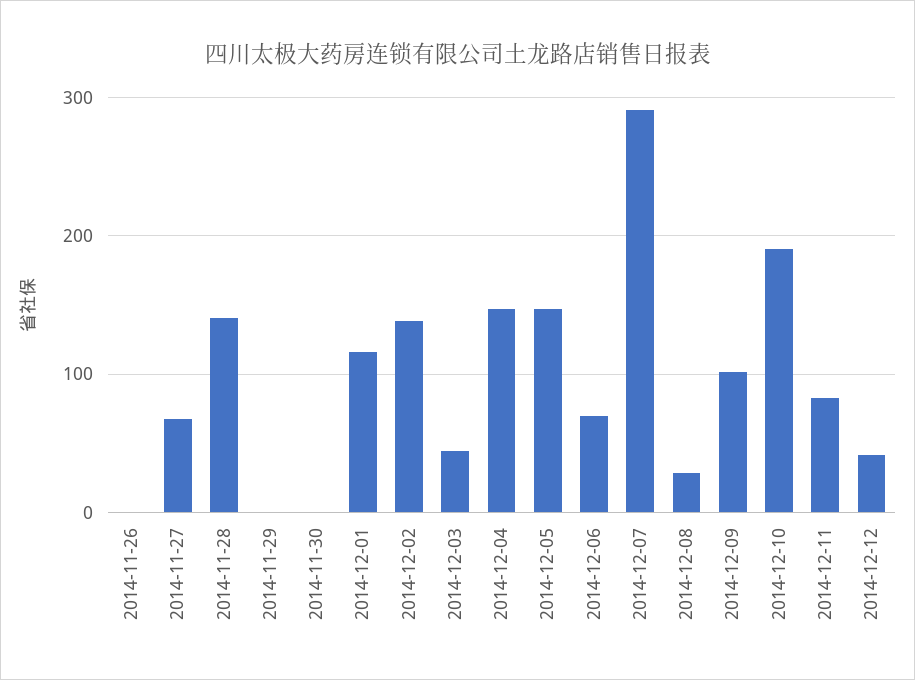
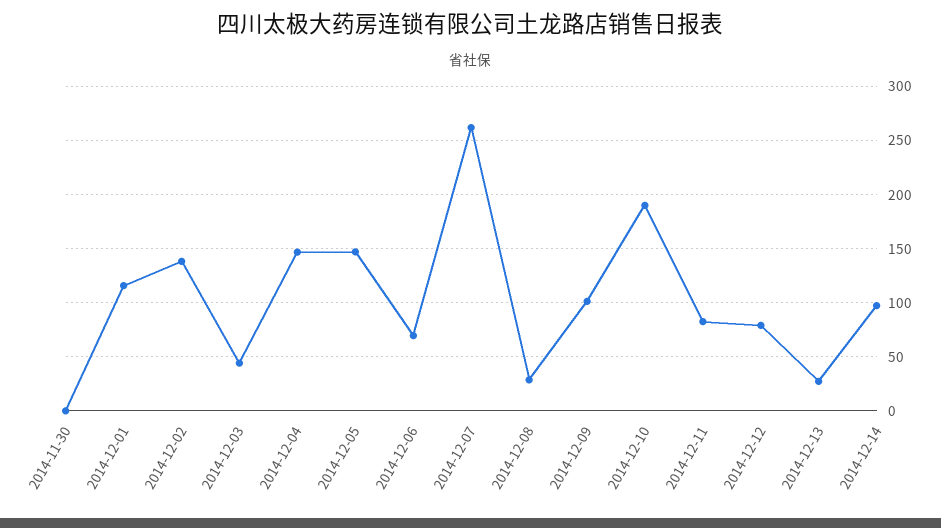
2014-11-26: 0 -> none
2014-11-27: 70 -> none
2014-11-28: 140 -> none
2014-11-29: 0 -> none
2014-12-07: 290 -> 260
2014-12-12: 40 -> 80
2014-12-13: none -> 30
2014-12-14: none -> 100

